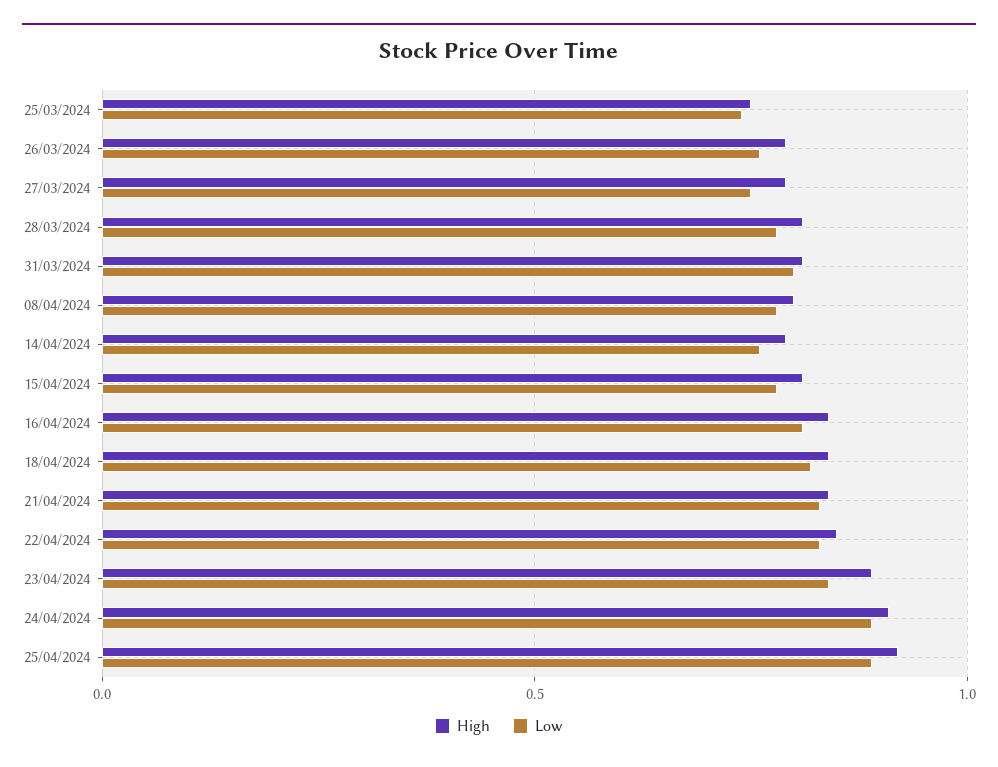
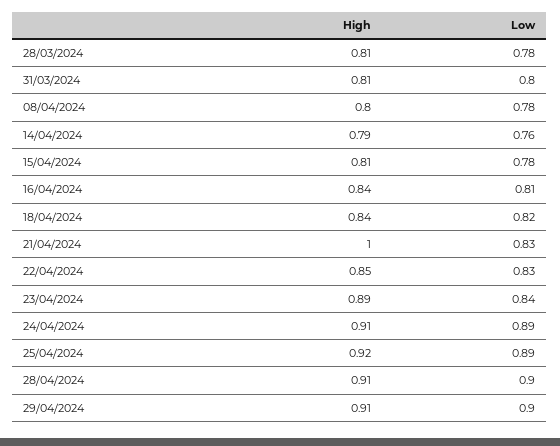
High, 25/03/2024: 0.75 -> none
Low, 25/03/2024: 0.75 -> none
High, 26/03/2024: 0.8 -> none
Low, 26/03/2024: 0.75 -> none
High, 27/03/2024: 0.8 -> none
Low, 27/03/2024: 0.75 -> none
High, 21/04/2024: 0.85 -> 1
High, 28/04/2024: none -> 0.91
Low, 28/04/2024: none -> 0.9
High, 29/04/2024: none -> 0.91
Low, 29/04/2024: none -> 0.9

